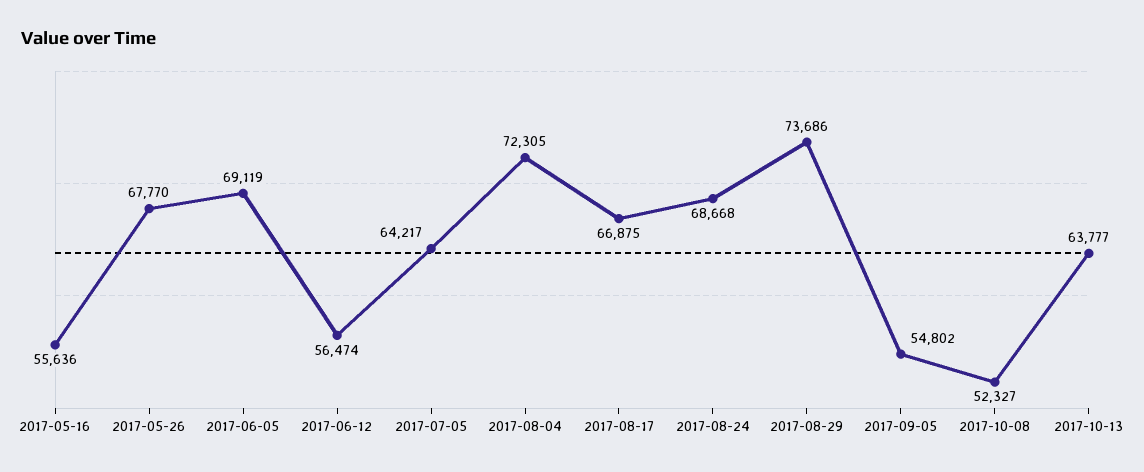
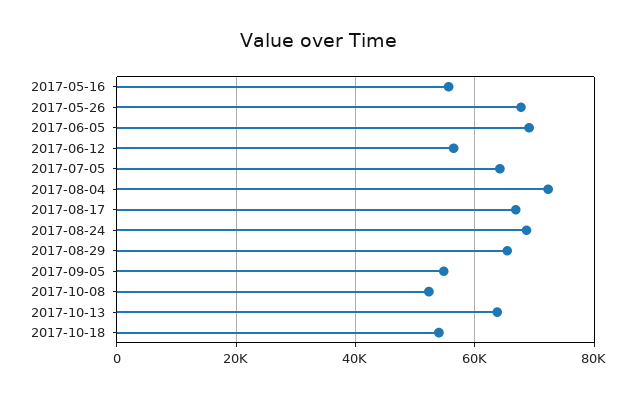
2017-08-29: 73686 -> 66000
2017-10-18: none -> 54000

